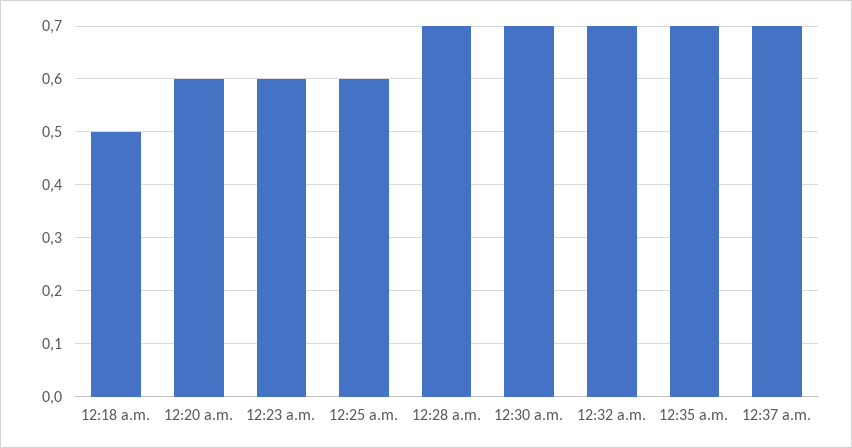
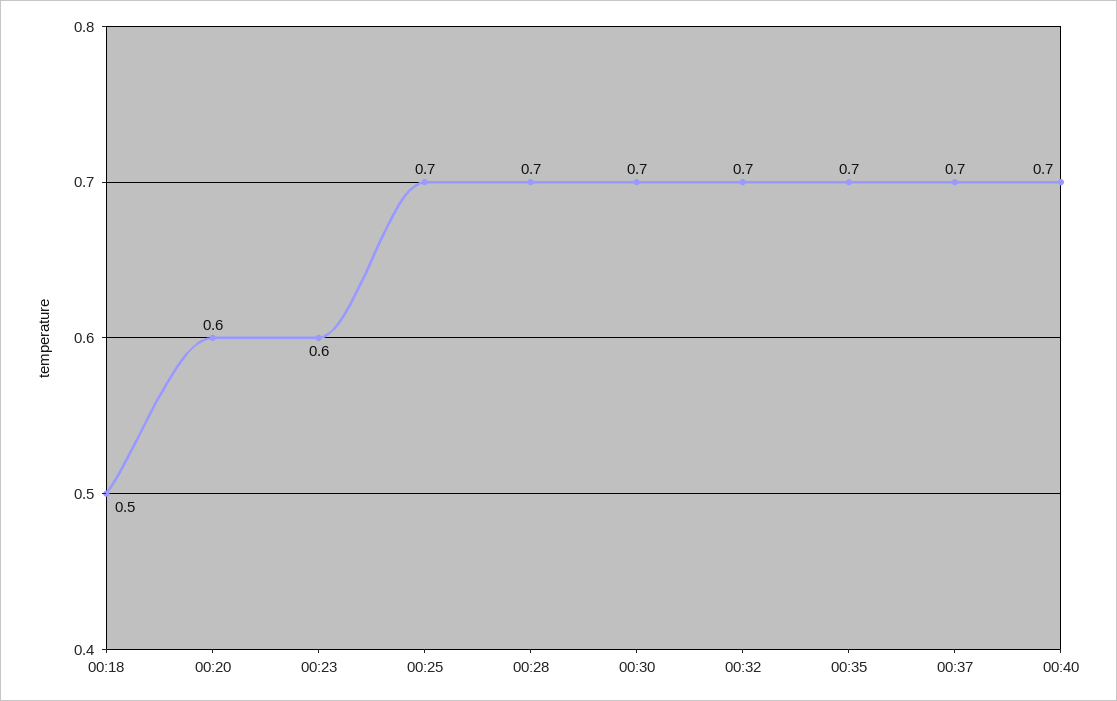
12:25 a.m.: 0.6 -> 0.7
00:40: none -> 0.7

